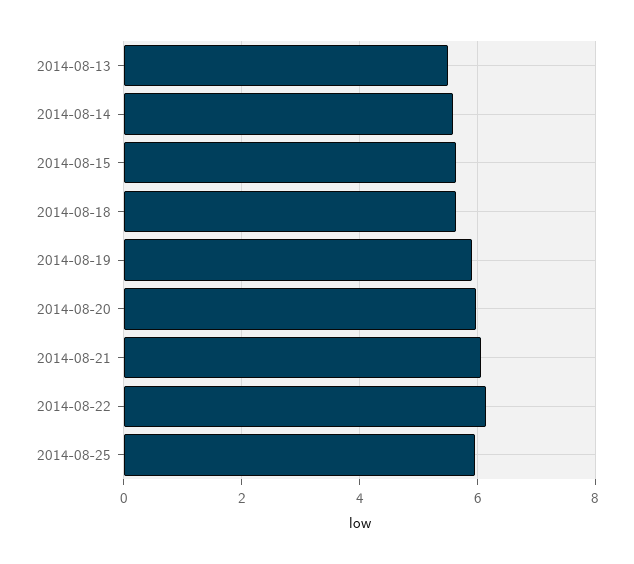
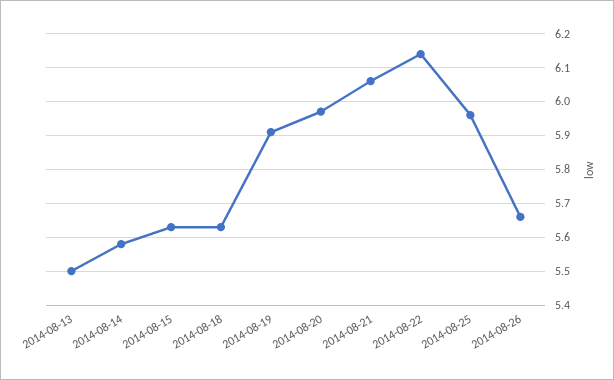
2014-08-26: none -> 5.65

